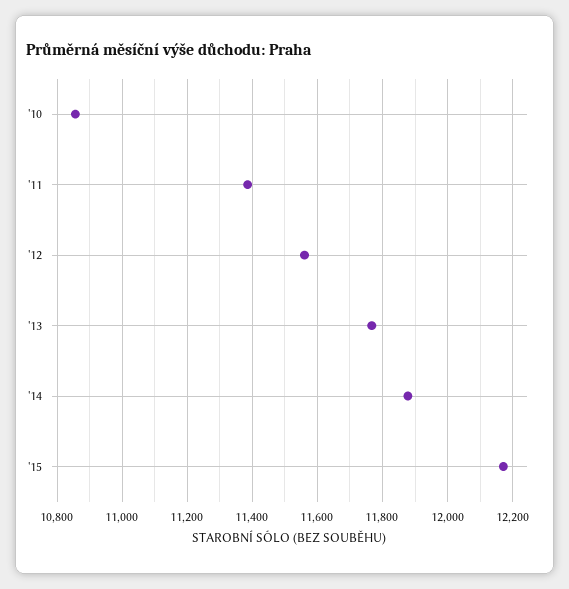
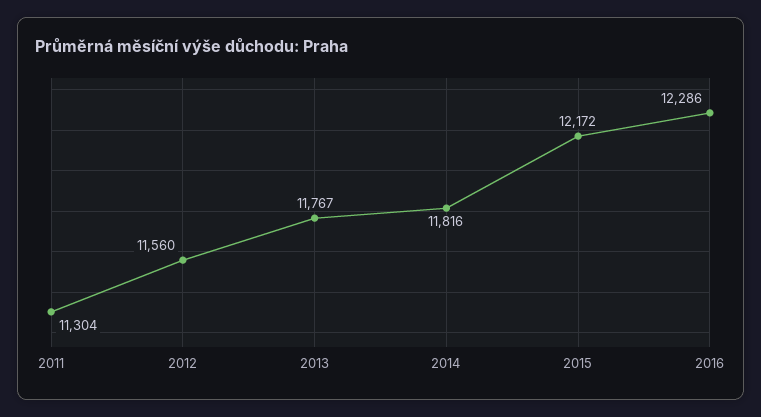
'10: 10860 -> none
'11: 11380 -> 11304
'14: 11880 -> 11816
2016: none -> 12286

